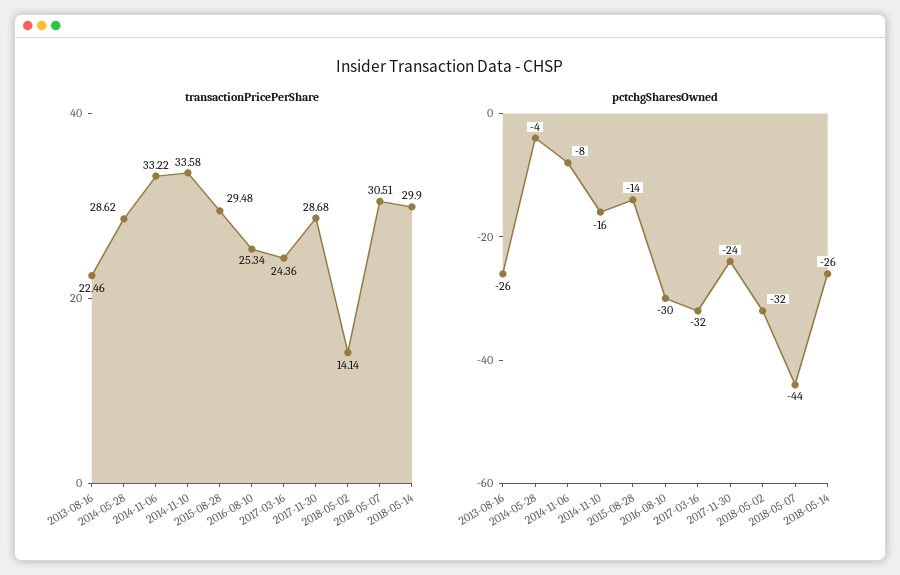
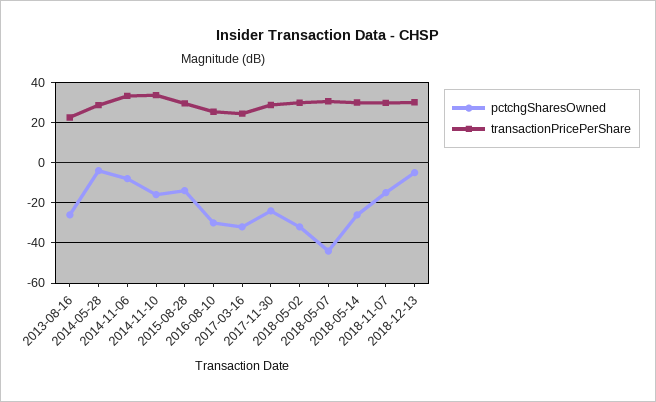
transactionPricePerShare, 2018-05-02: 14.14 -> 30
pctchgSharesOwned, 2018-11-07: none -> -15
transactionPricePerShare, 2018-11-07: none -> 30
pctchgSharesOwned, 2018-12-13: none -> -5
transactionPricePerShare, 2018-12-13: none -> 30

